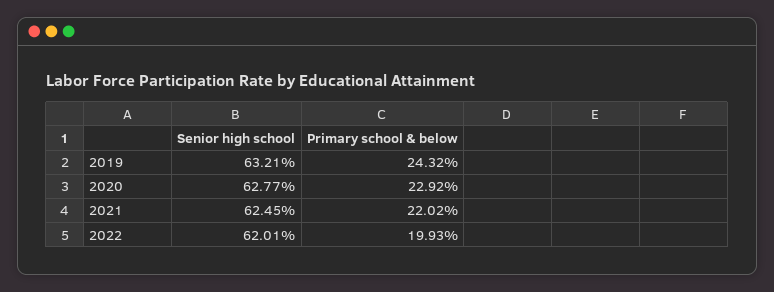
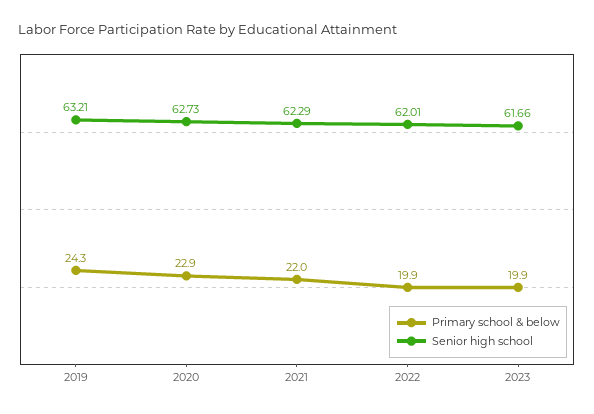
Senior high school, 2020: 62.77 -> 62.73
Senior high school, 2021: 62.45 -> 62.29
Primary school & below, 2023: none -> 19.9
Senior high school, 2023: none -> 61.66

